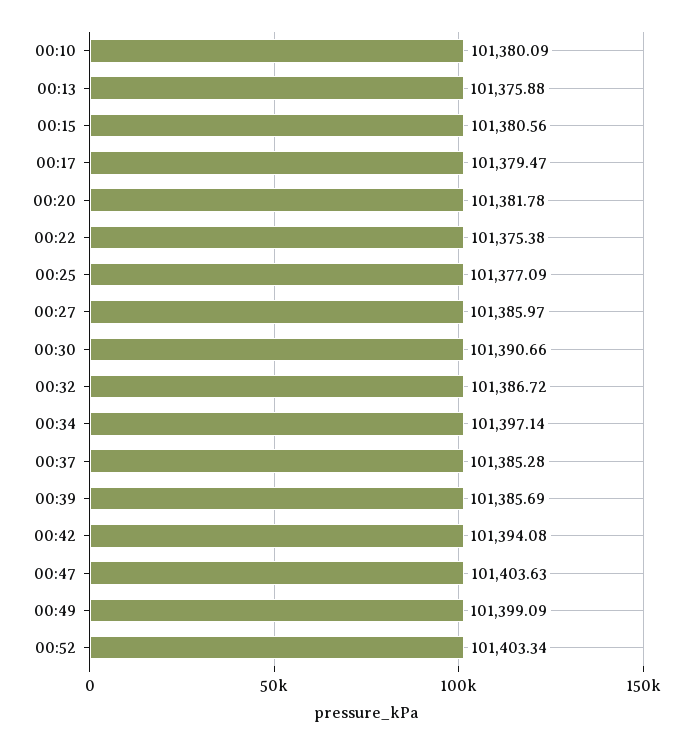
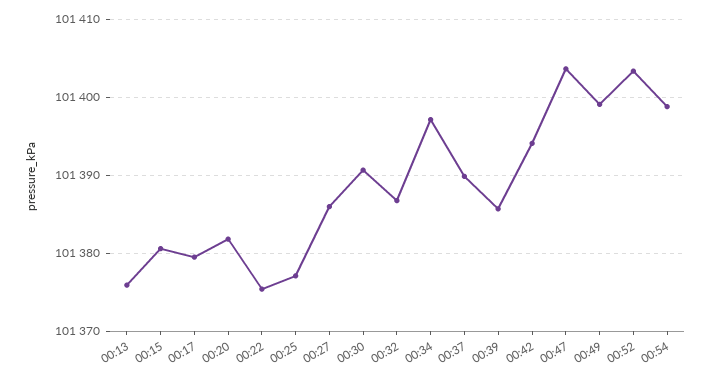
00:10: 101380.09 -> none
00:37: 101385.28 -> 101390
00:54: none -> 101399

